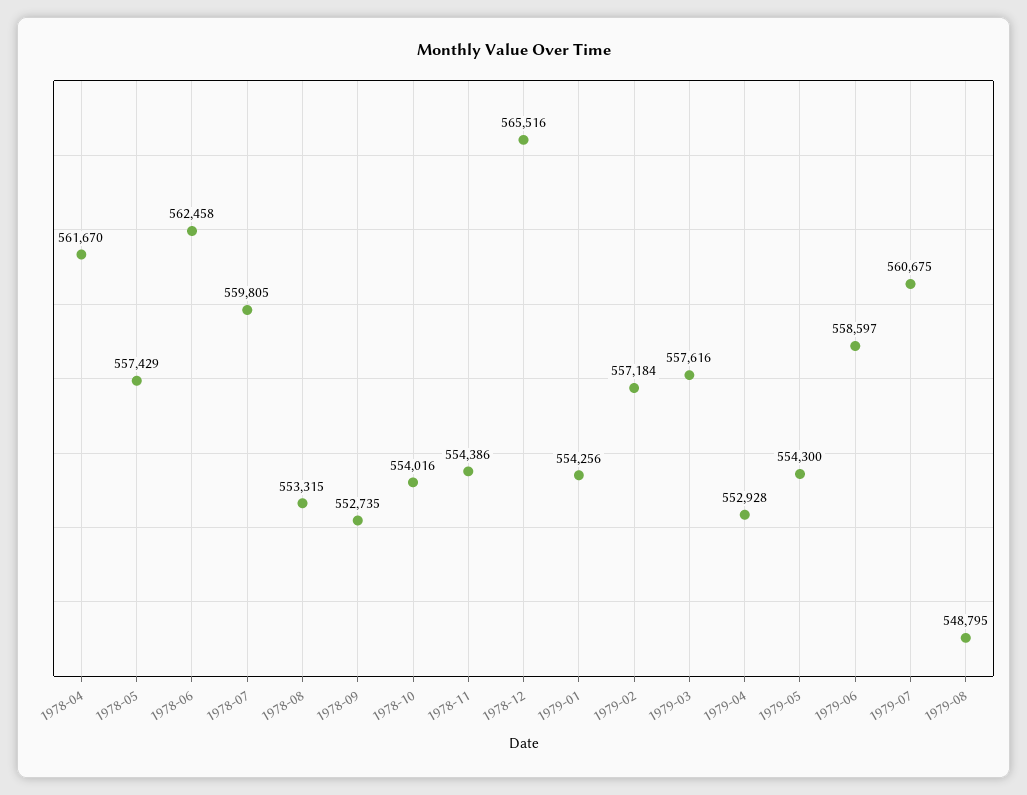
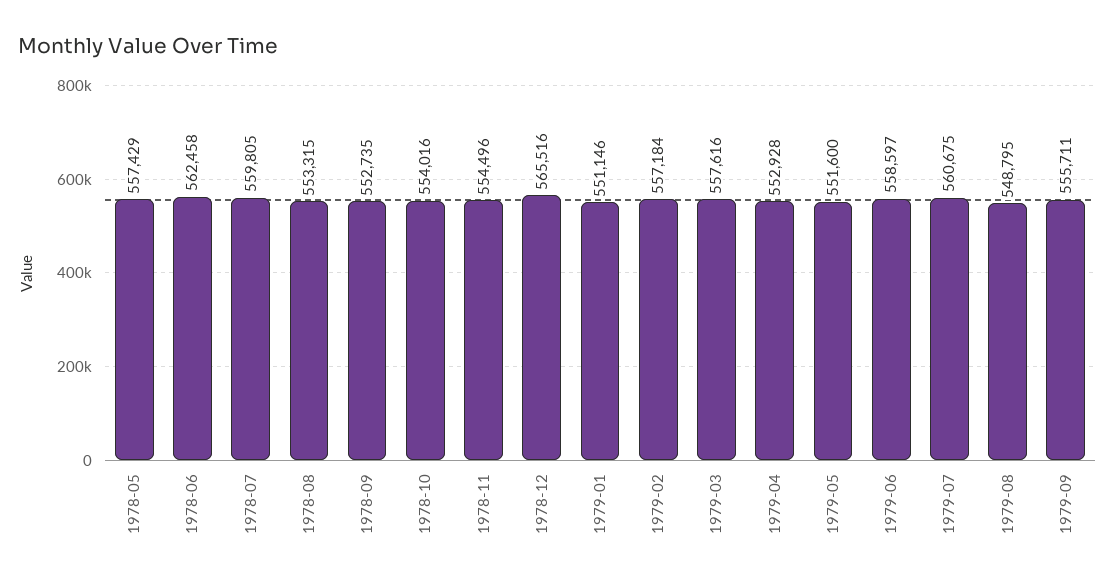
1978-04: 561670 -> none
1978-11: 554386 -> 554496
1979-01: 554256 -> 551146
1979-05: 554300 -> 551600
1979-09: none -> 555711

